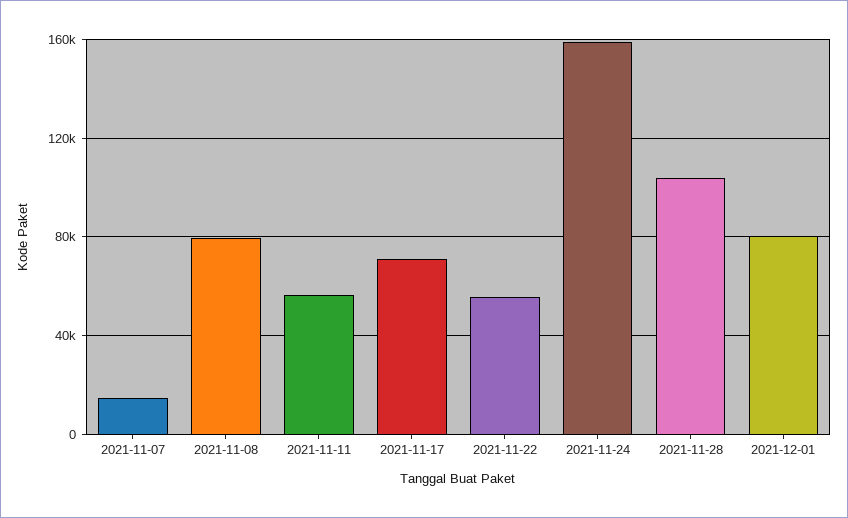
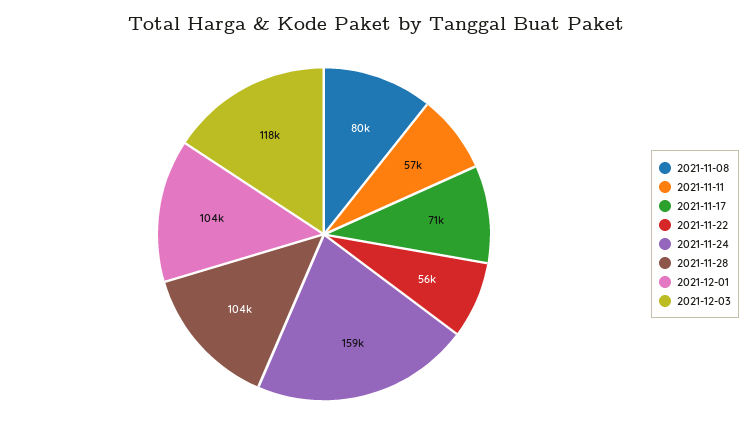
2021-11-07: 15000 -> none
2021-12-01: 80000 -> 104000
2021-12-03: none -> 118000

